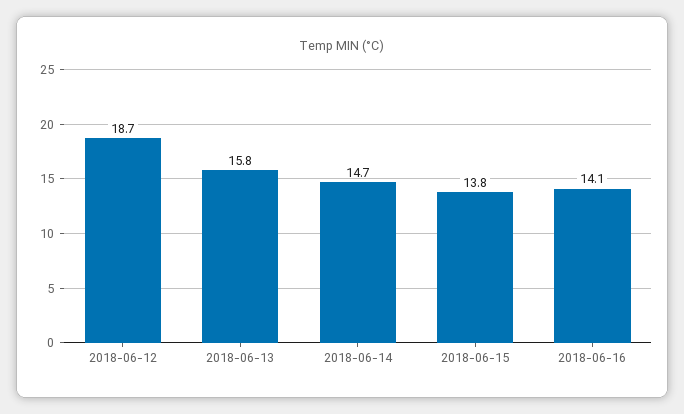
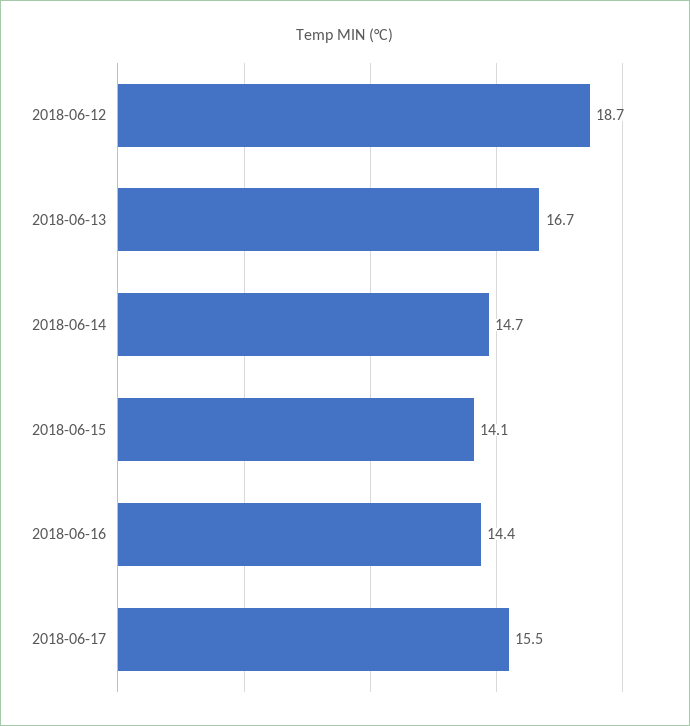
2018-06-13: 15.8 -> 16.7
2018-06-15: 13.8 -> 14.1
2018-06-16: 14.1 -> 14.4
2018-06-17: none -> 15.5

